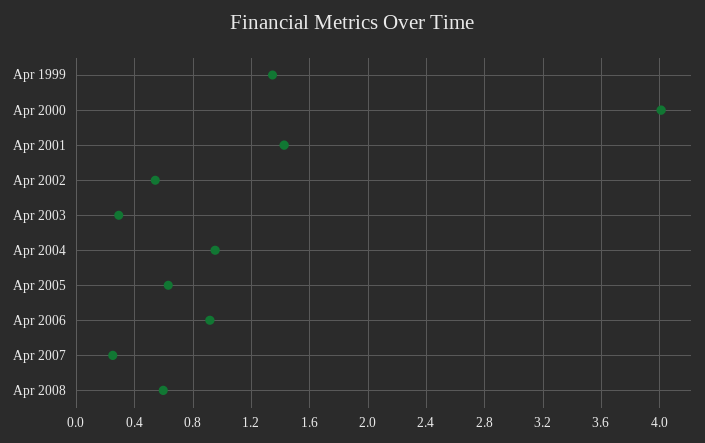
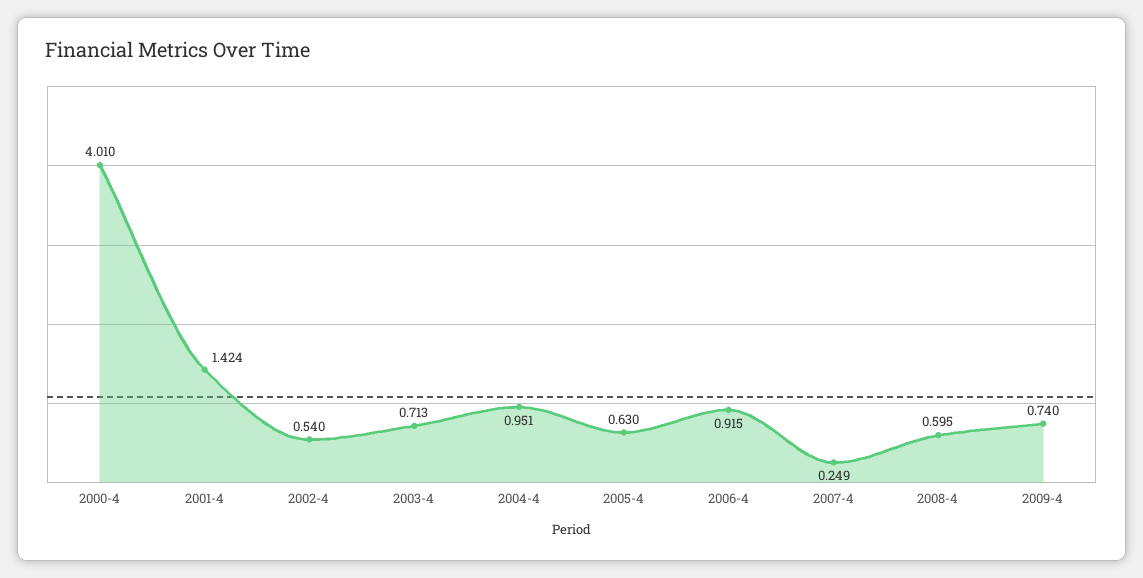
Apr 1999: 1.35 -> none
Apr 2003: 0.3 -> 0.713
2009-4: none -> 0.74

